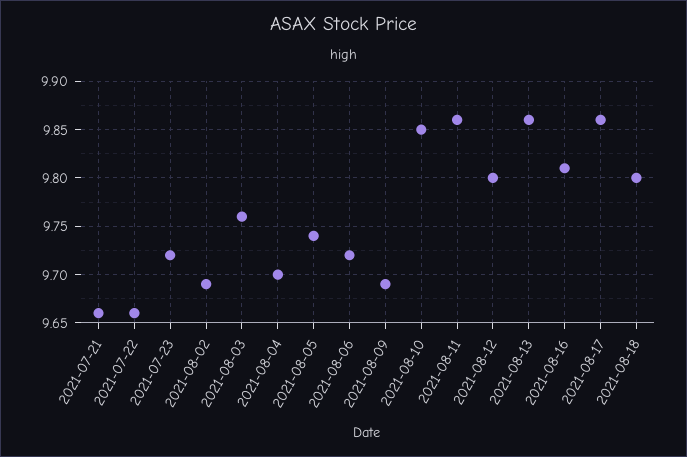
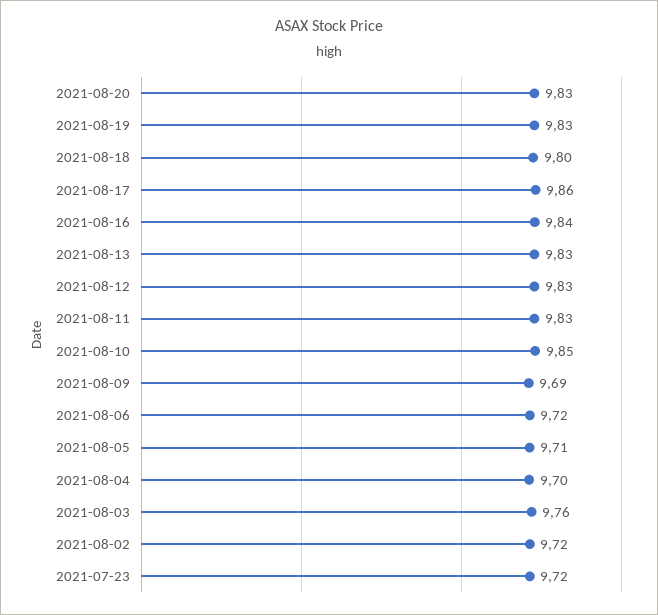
2021-07-21: 9.66 -> none
2021-07-22: 9.66 -> none
2021-08-02: 9.69 -> 9.72
2021-08-05: 9.74 -> 9.71
2021-08-11: 9.86 -> 9.83
2021-08-12: 9.8 -> 9.83
2021-08-13: 9.86 -> 9.83
2021-08-16: 9.81 -> 9.84
2021-08-20: none -> 9.83
2021-08-19: none -> 9.83

